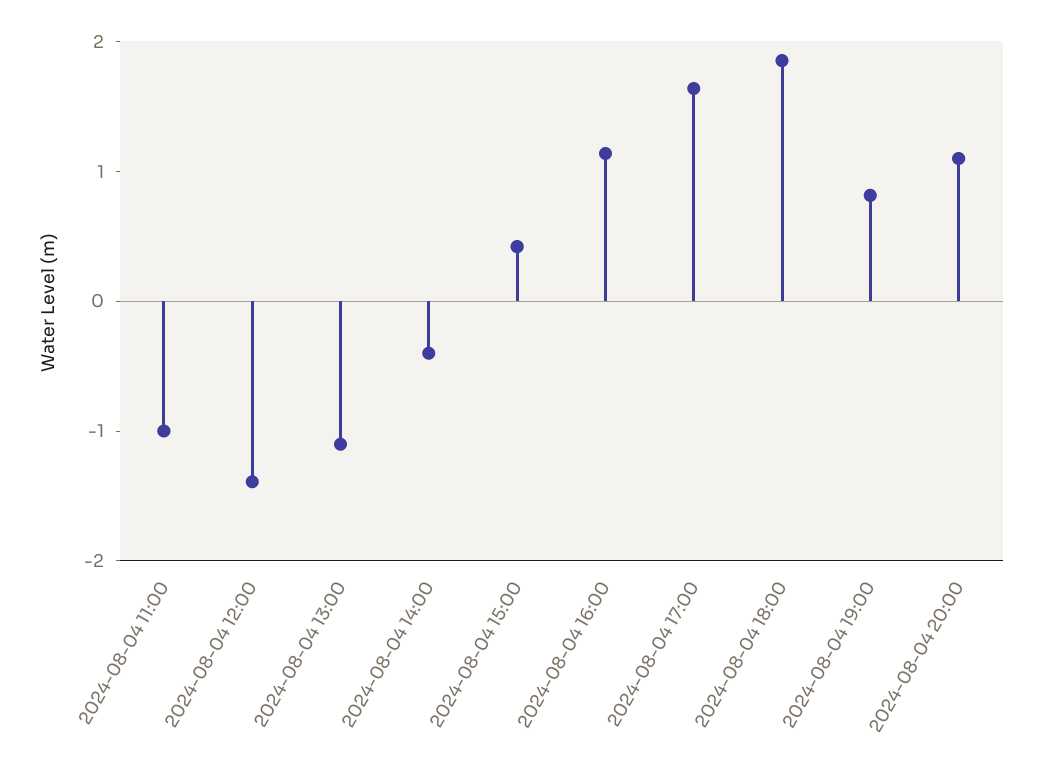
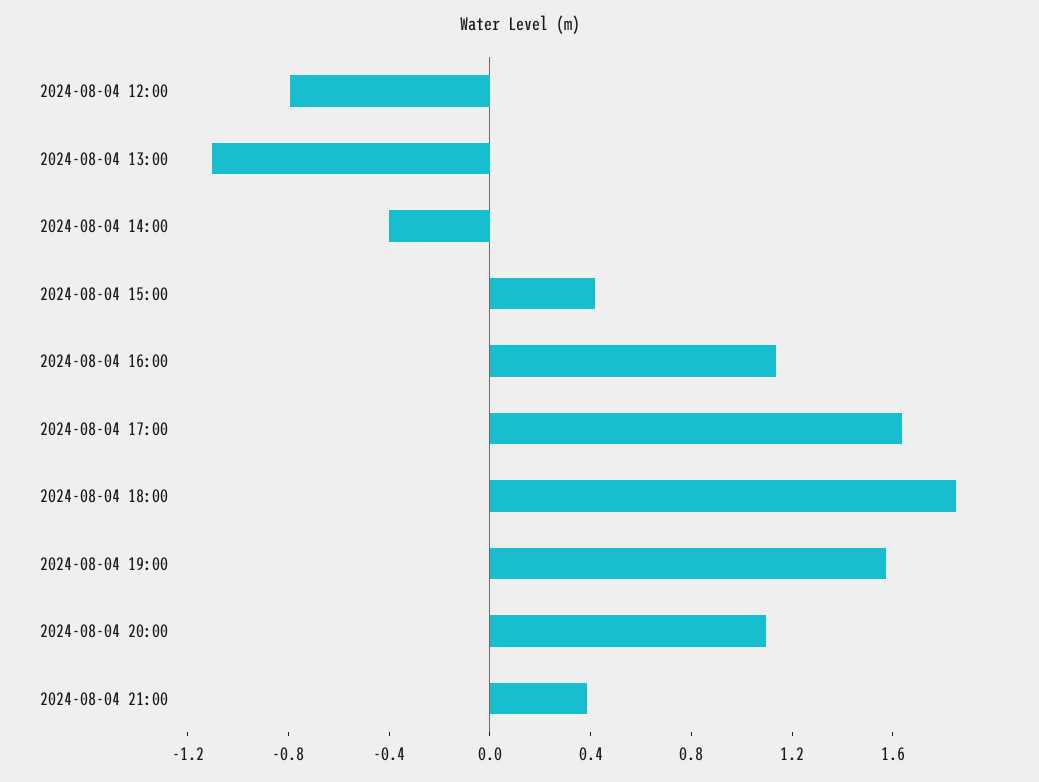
2024-08-04 11:00: -1 -> none
2024-08-04 12:00: -1.4 -> -0.8
2024-08-04 19:00: 0.8 -> 1.6
2024-08-04 21:00: none -> 0.4

